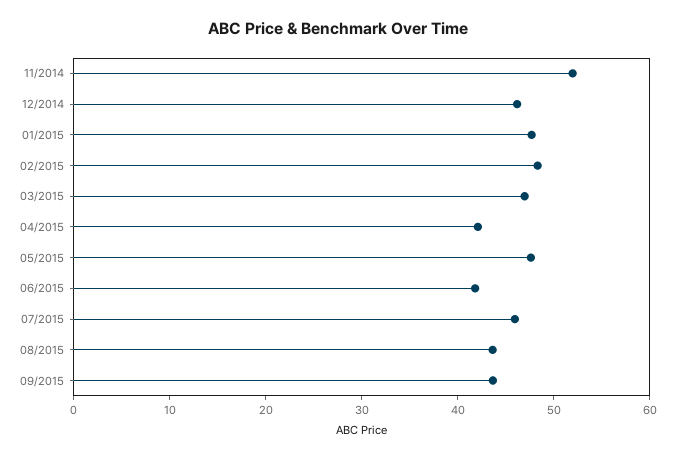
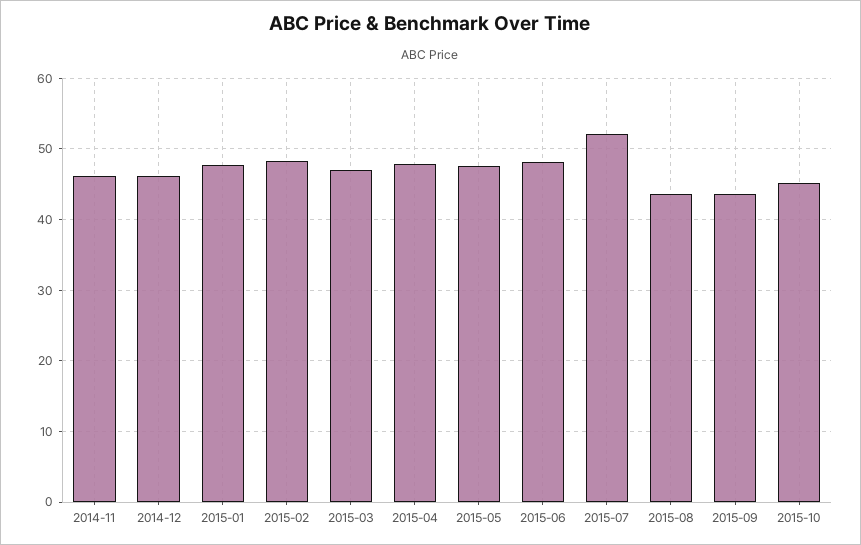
11/2014: 52 -> 46
04/2015: 42 -> 48
06/2015: 42 -> 48
07/2015: 46 -> 52
2015-10: none -> 45

